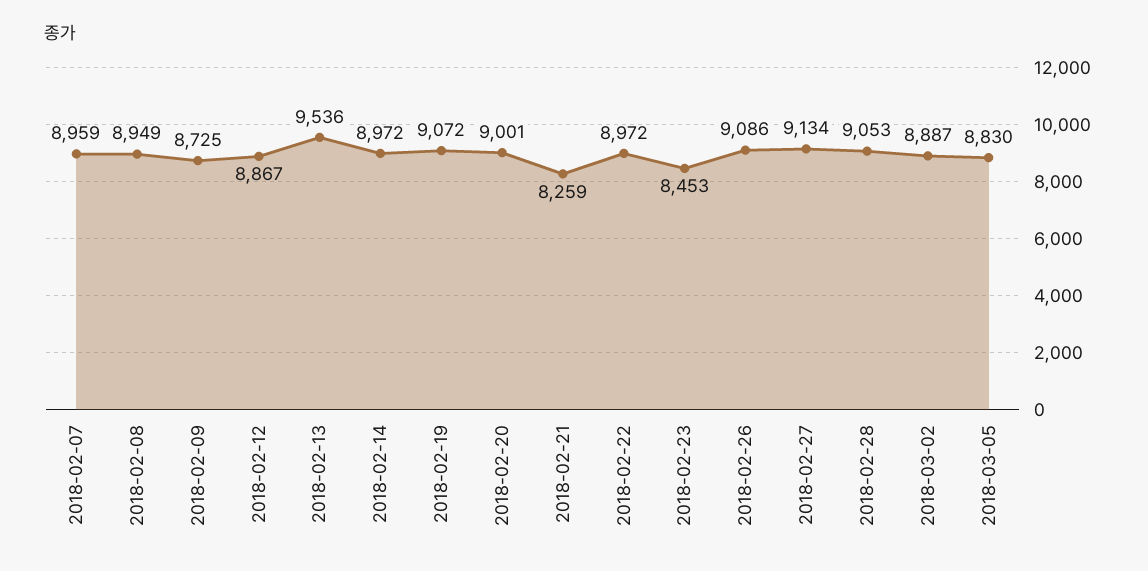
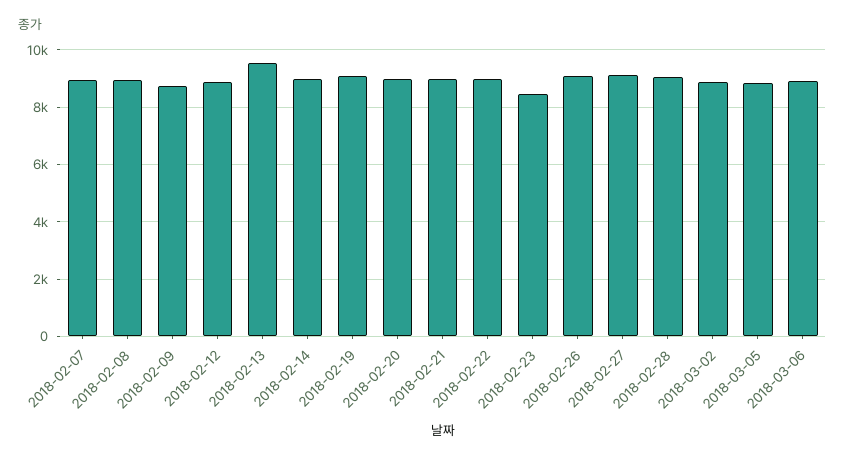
2018-02-21: 8259 -> 9000
2018-03-06: none -> 9000

